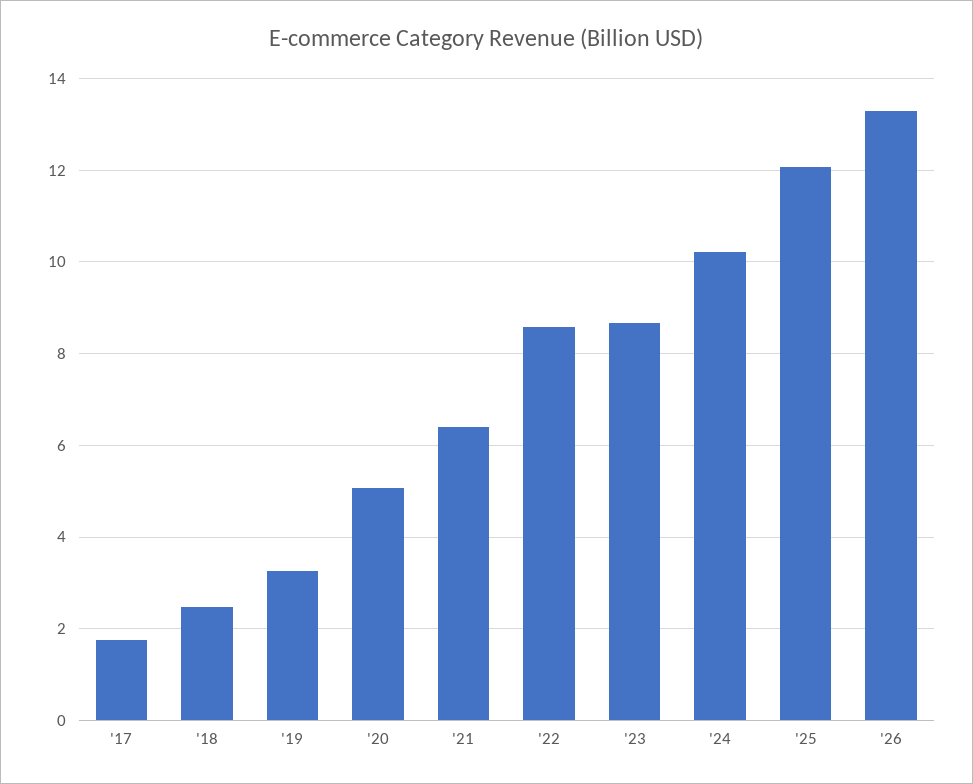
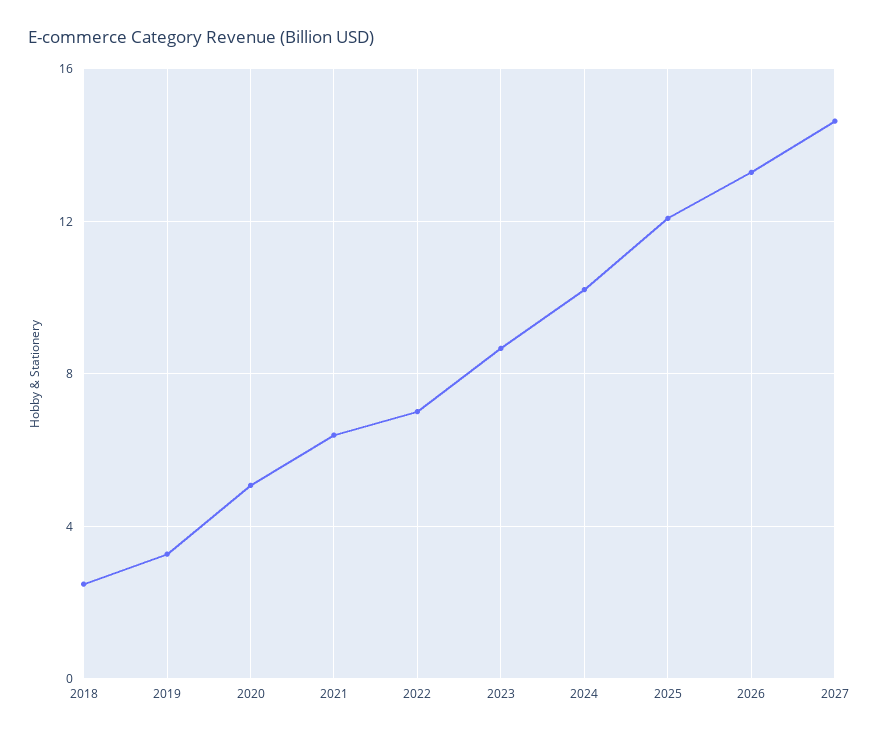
'17: 1.8 -> none
'22: 8.6 -> 7
2027: none -> 14.5

